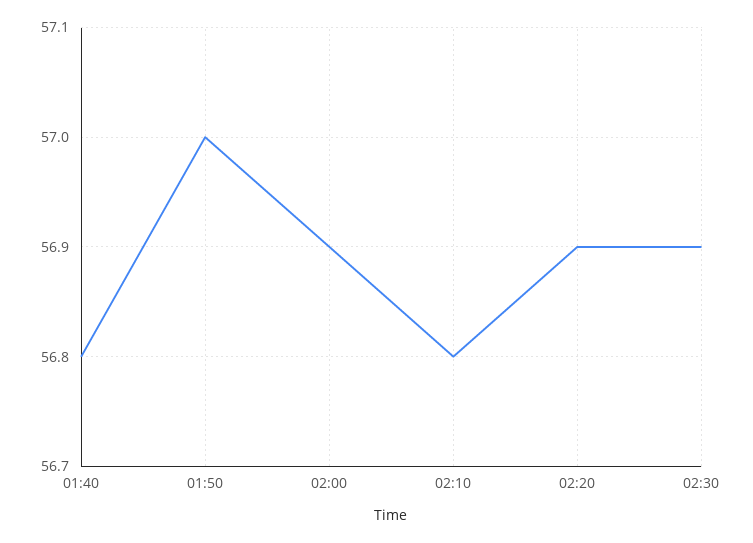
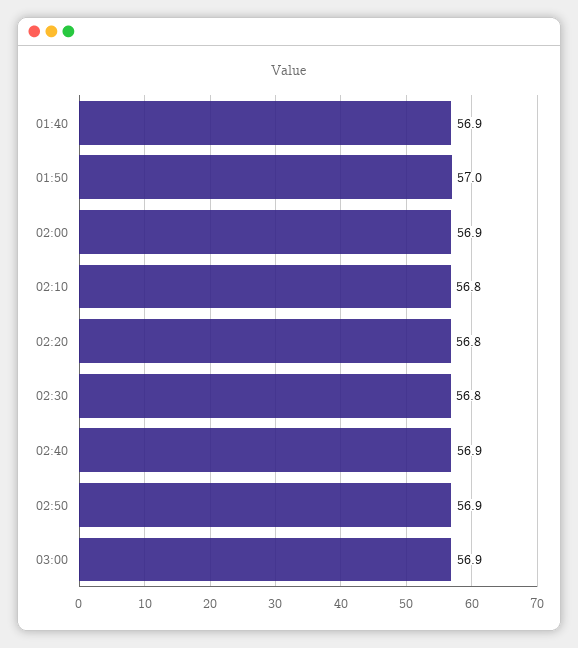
01:40: 56.8 -> 56.9
02:20: 56.9 -> 56.8
02:30: 56.9 -> 56.8
02:40: none -> 56.9
02:50: none -> 56.9
03:00: none -> 56.9

